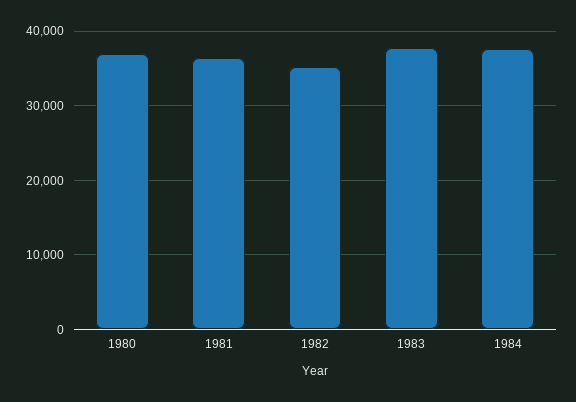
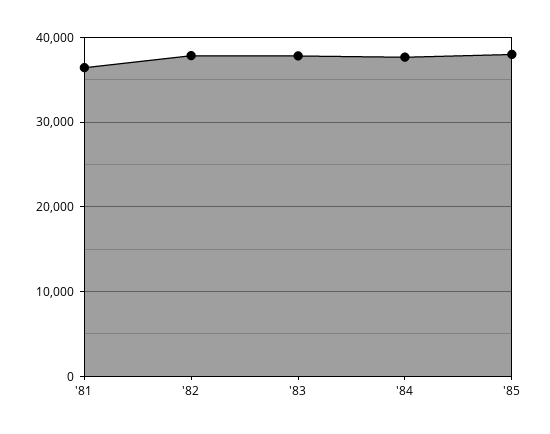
1980: 37000 -> none
1982: 35000 -> 38000
'85: none -> 38000

